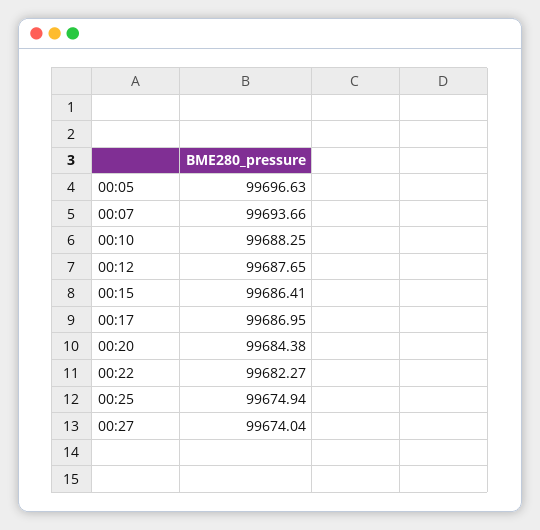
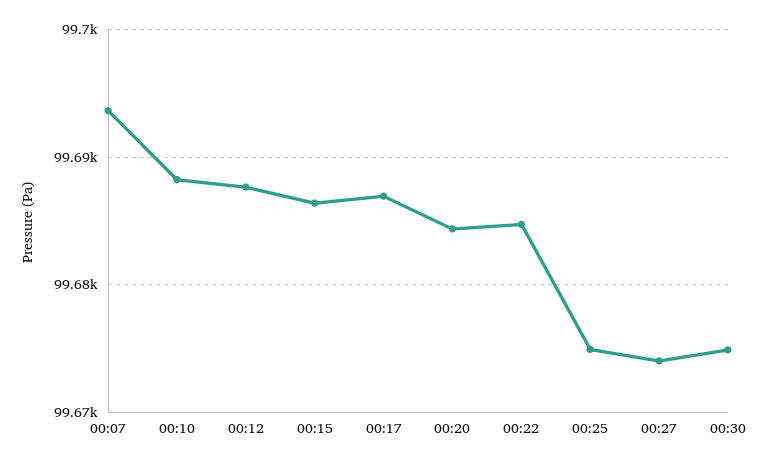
00:05: 99696.63 -> none
00:22: 99682.27 -> 99685
00:30: none -> 99675

